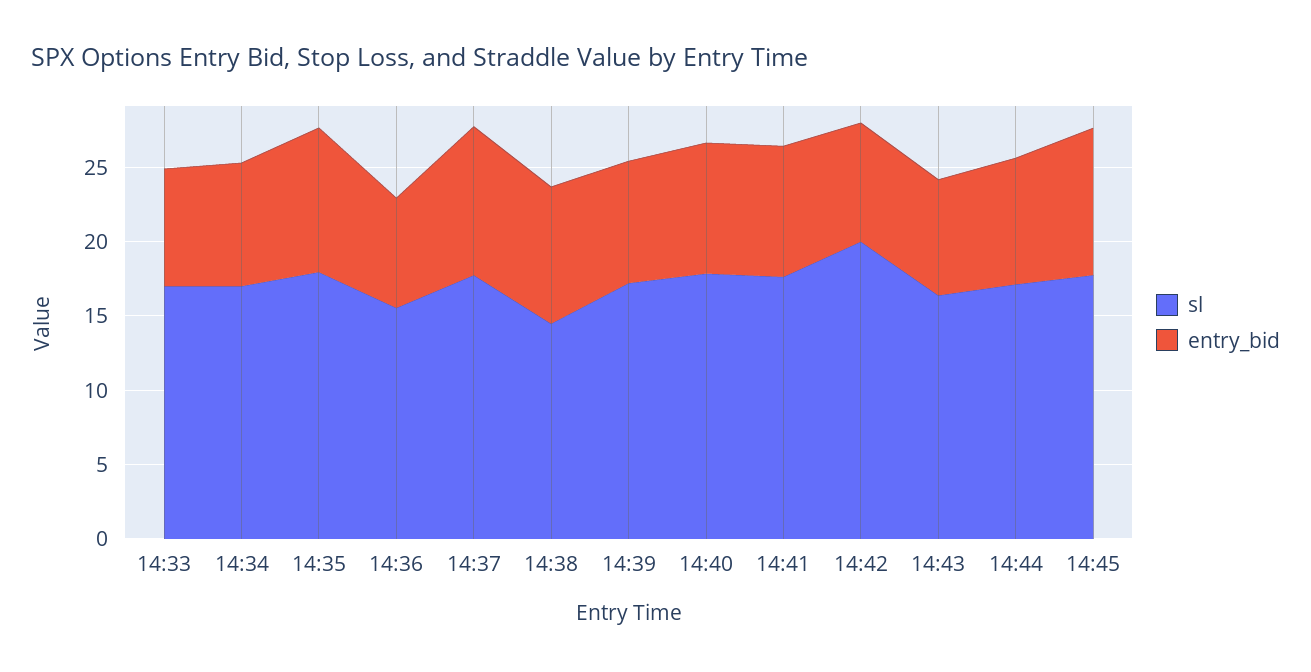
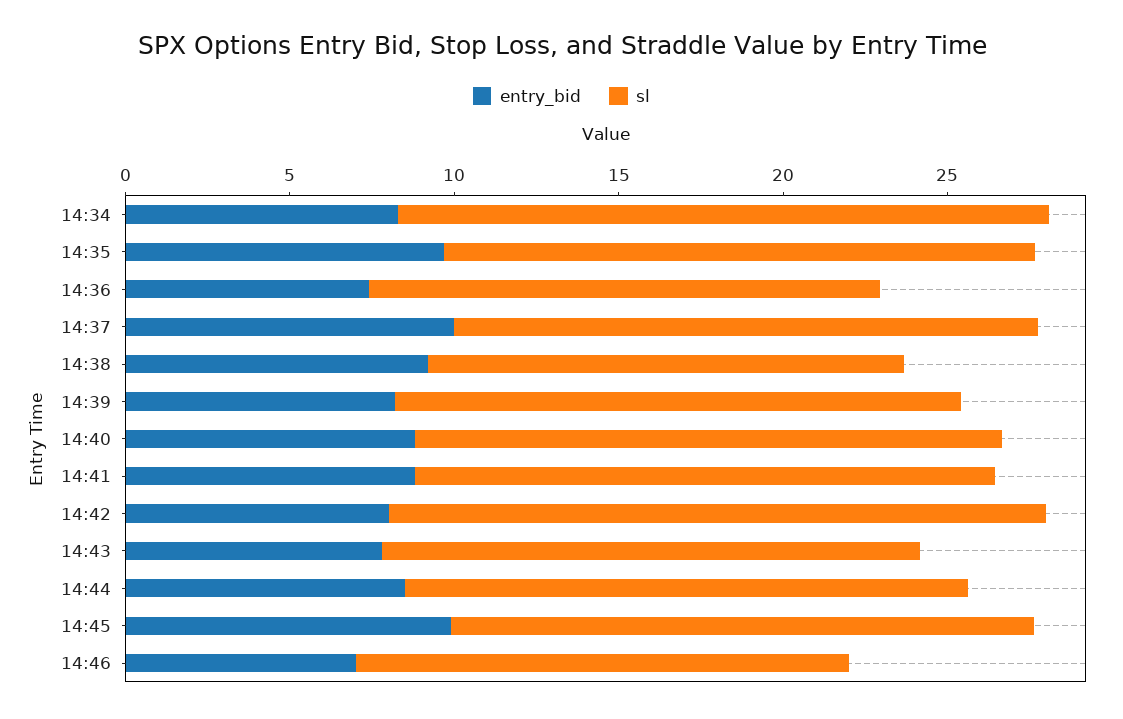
sl, 14:33: 17 -> none
entry_bid, 14:33: 8 -> none
sl, 14:34: 17 -> 20
entry_bid, 14:46: none -> 7
sl, 14:46: none -> 15

